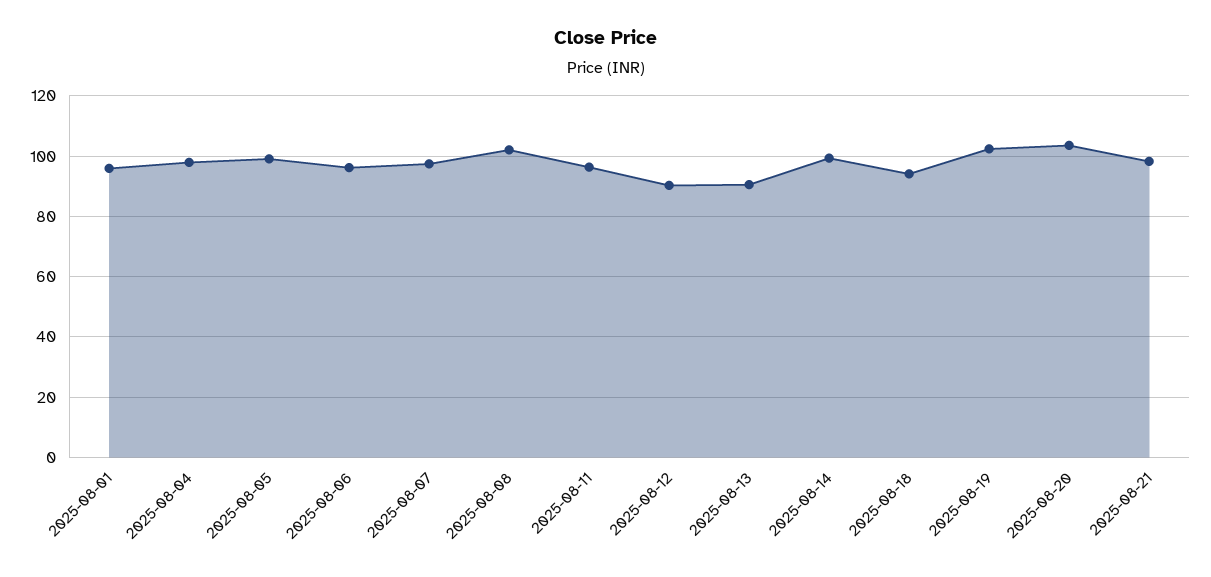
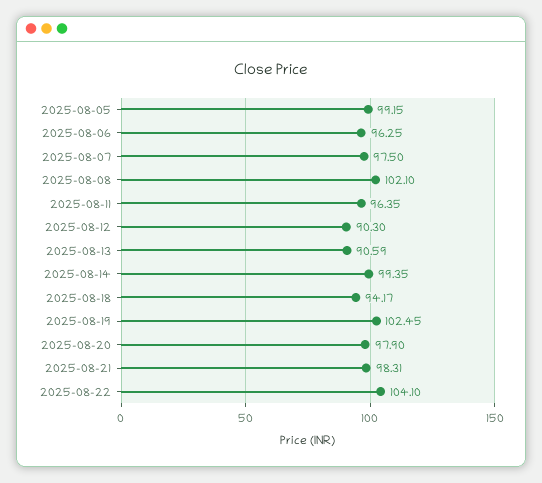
2025-08-01: 96 -> none
2025-08-04: 98 -> none
2025-08-20: 104 -> 97.9
2025-08-22: none -> 104.1

